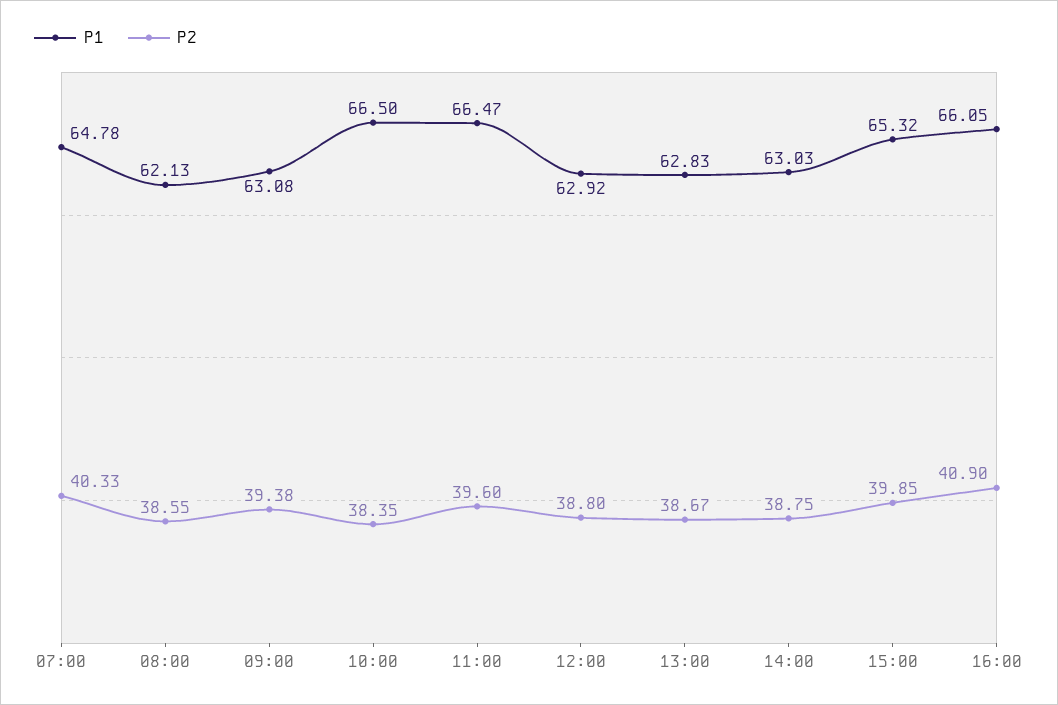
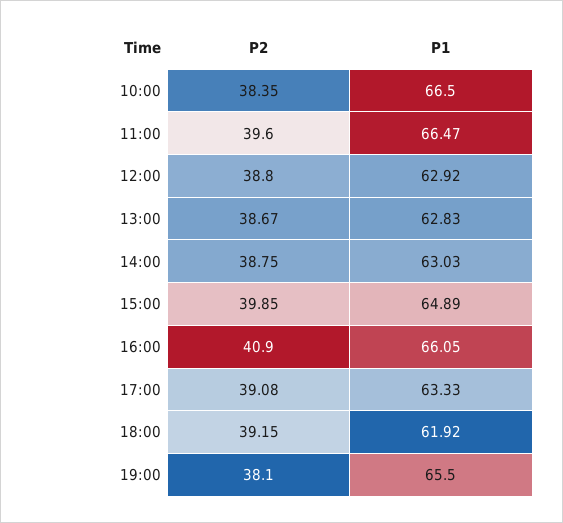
P1, 07:00: 64.78 -> none
P2, 07:00: 40.33 -> none
P1, 08:00: 62.13 -> none
P2, 08:00: 38.55 -> none
P1, 09:00: 63.08 -> none
P2, 09:00: 39.38 -> none
P1, 15:00: 65.32 -> 64.89
P2, 17:00: none -> 39.08
P1, 17:00: none -> 63.33
P2, 18:00: none -> 39.15
P1, 18:00: none -> 61.92
P2, 19:00: none -> 38.1
P1, 19:00: none -> 65.5

